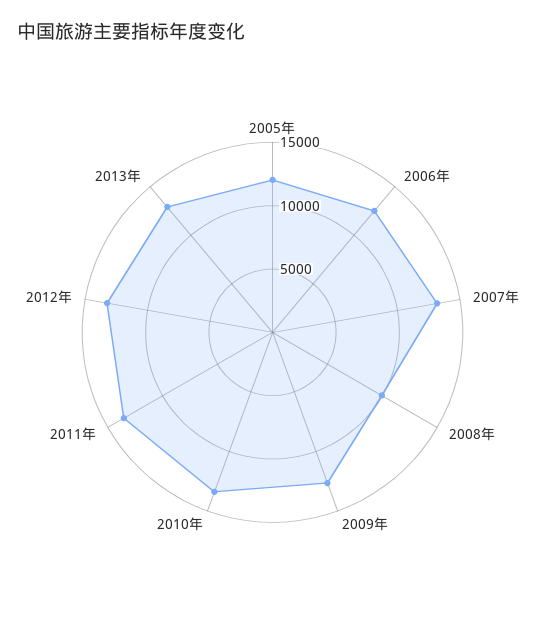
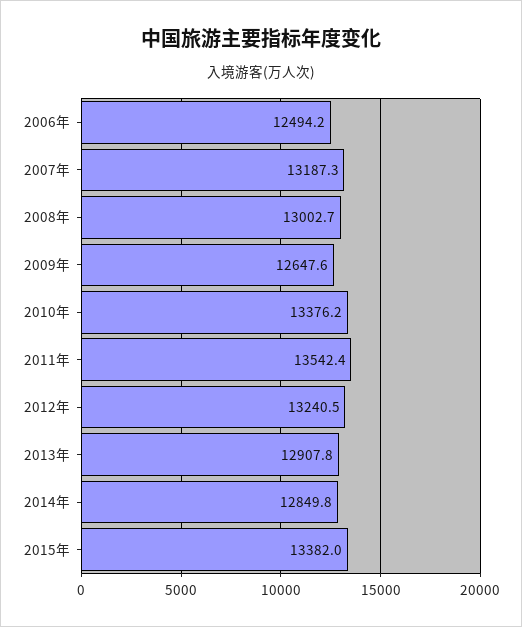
2005年: 12000 -> none
2008年: 10000 -> 13002.7
2014年: none -> 12849.8
2015年: none -> 13382

